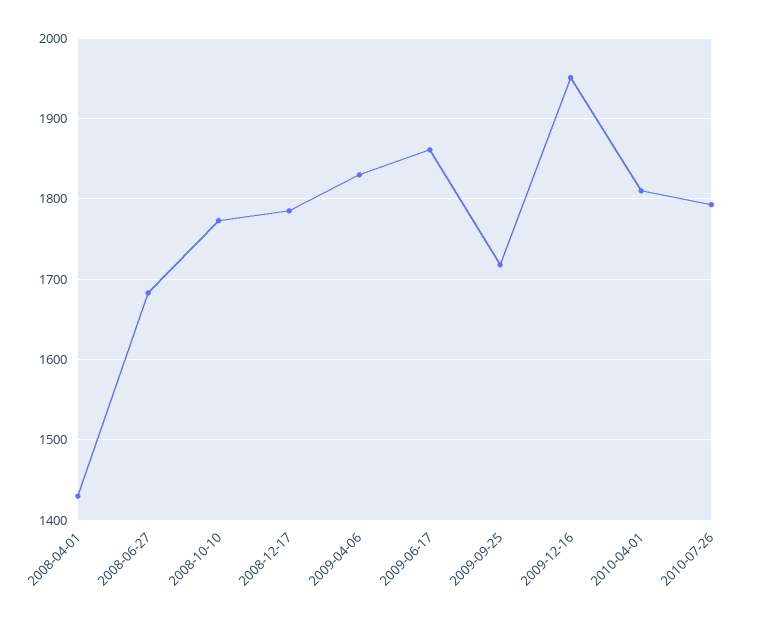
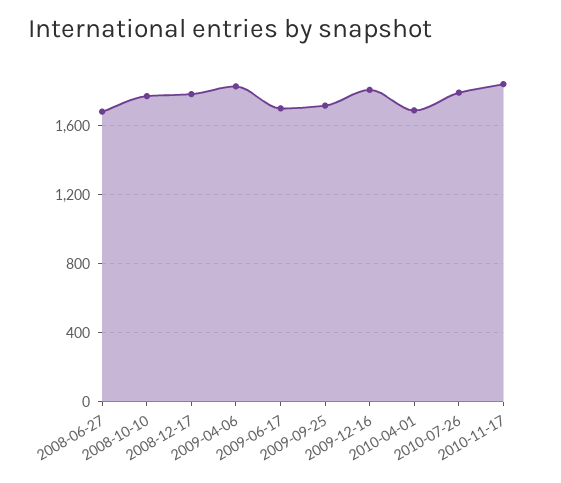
2008-04-01: 1430 -> none
2009-06-17: 1860 -> 1700
2009-12-16: 1950 -> 1800
2010-04-01: 1810 -> 1700
2010-11-17: none -> 1850

